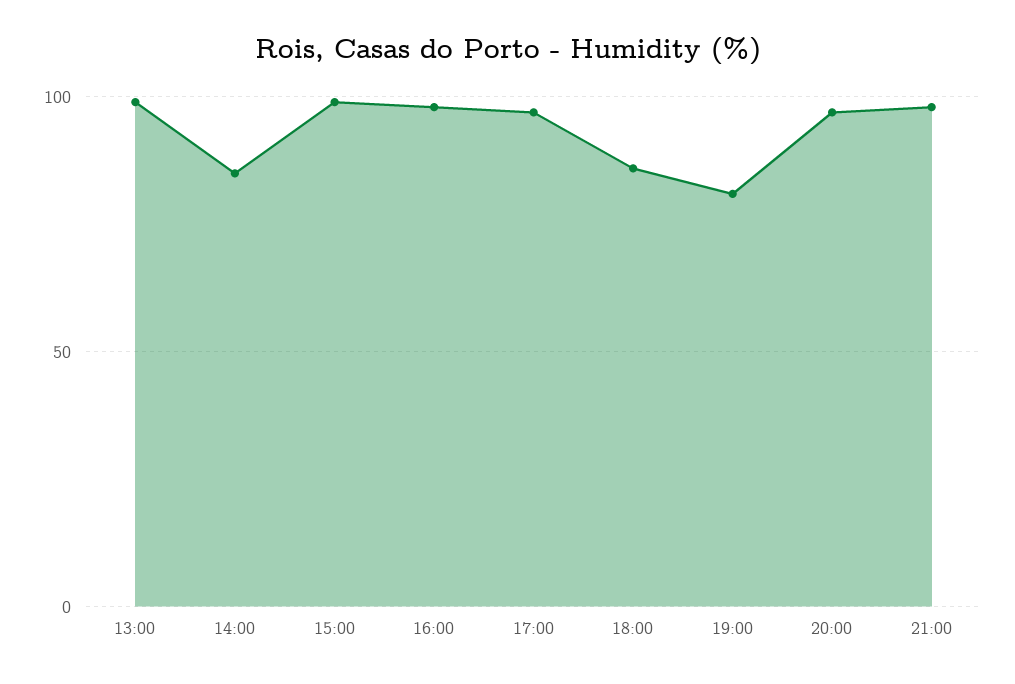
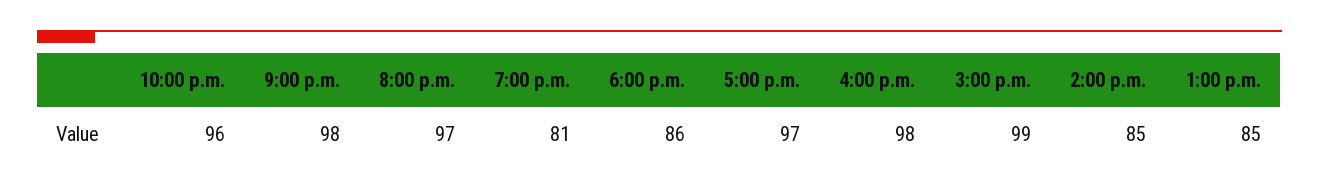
13:00: 100 -> 85
10:00 p.m.: none -> 96

